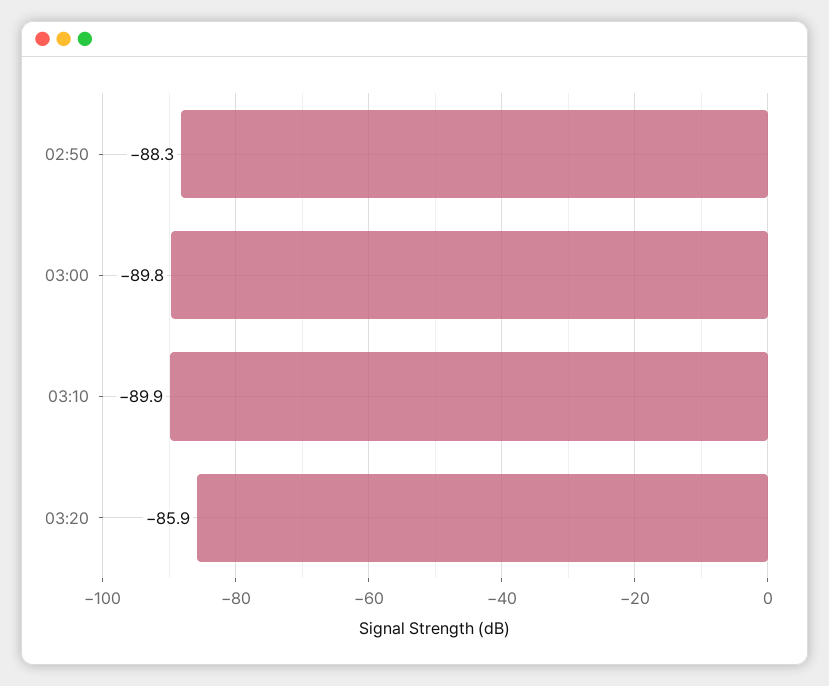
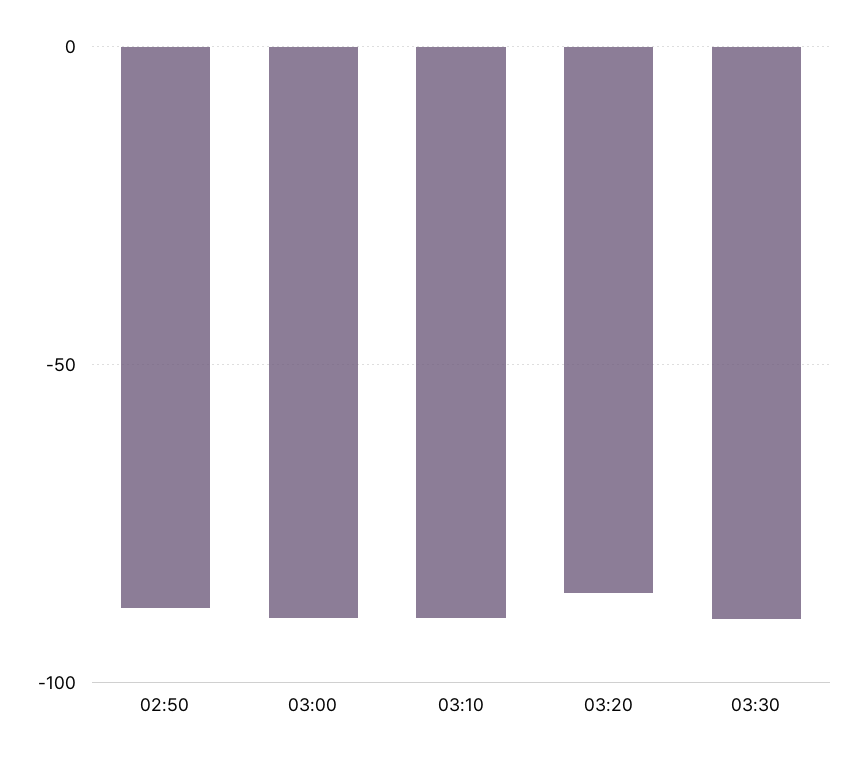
03:30: none -> -90

